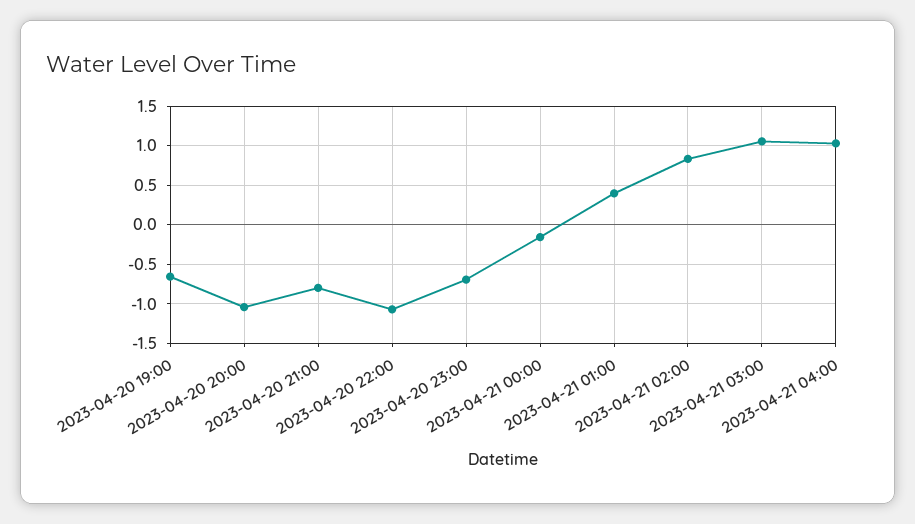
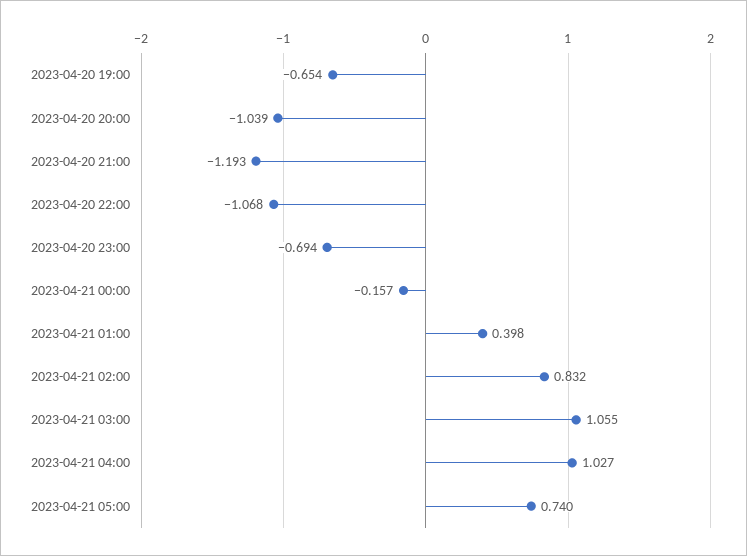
2023-04-20 21:00: -0.8 -> -1.193
2023-04-21 05:00: none -> 0.74

